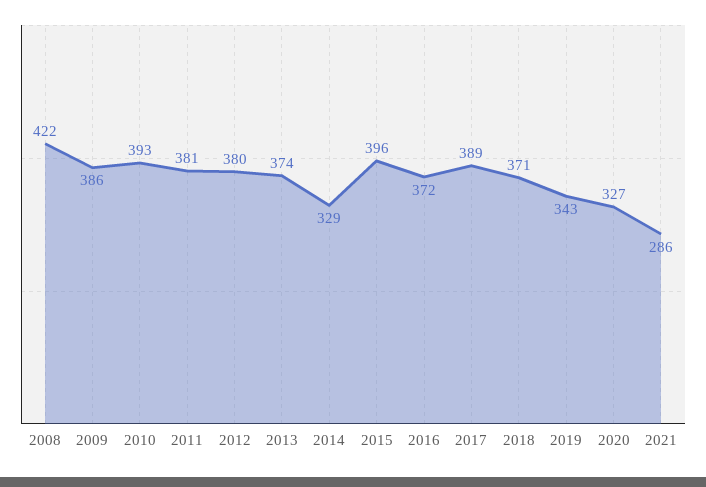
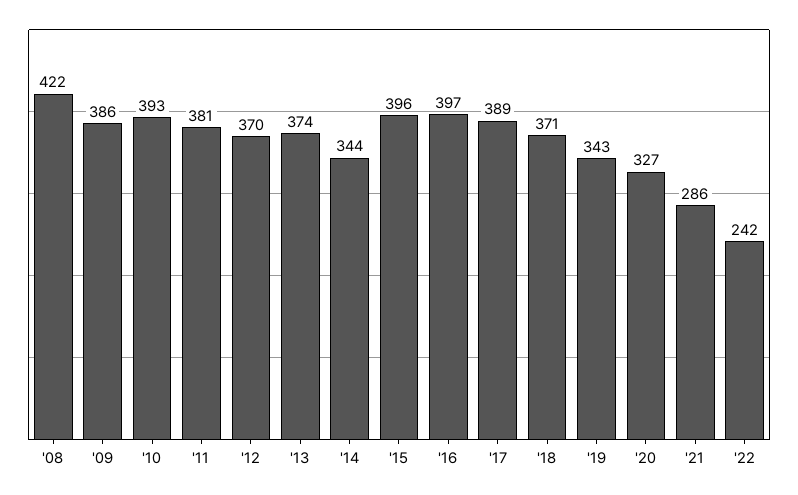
2012: 380 -> 370
2014: 329 -> 344
2016: 372 -> 397
'22: none -> 242

